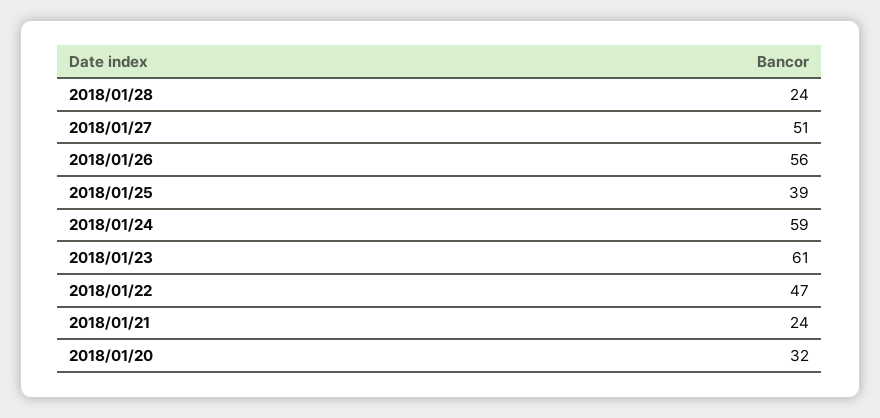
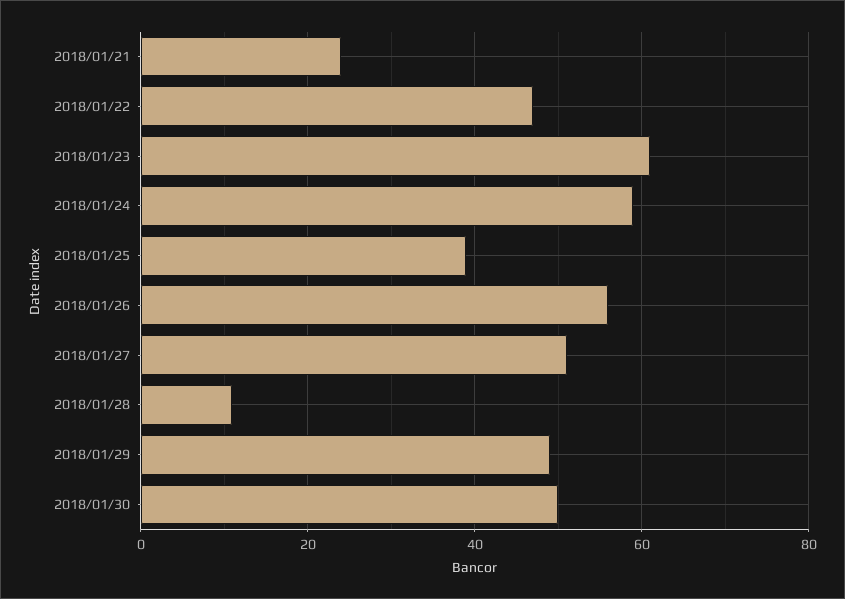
2018/01/28: 24 -> 10
2018/01/20: 32 -> none
2018/01/29: none -> 50
2018/01/30: none -> 50

